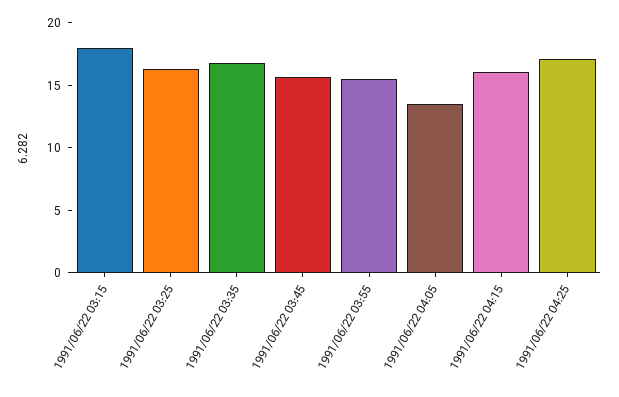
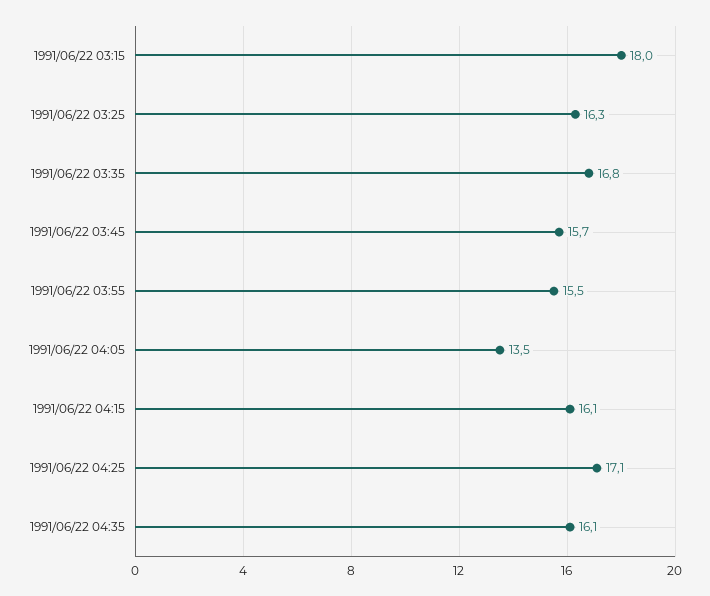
1991/06/22 04:35: none -> 16.1

